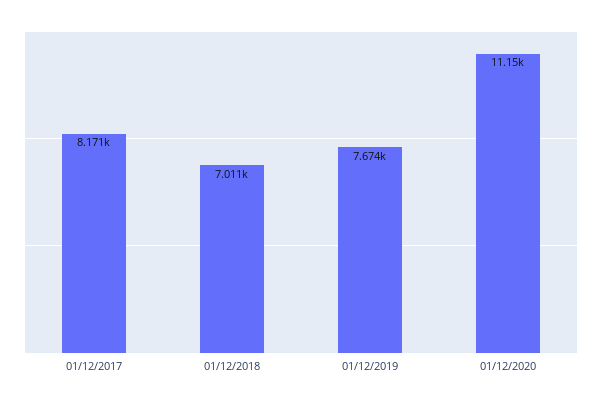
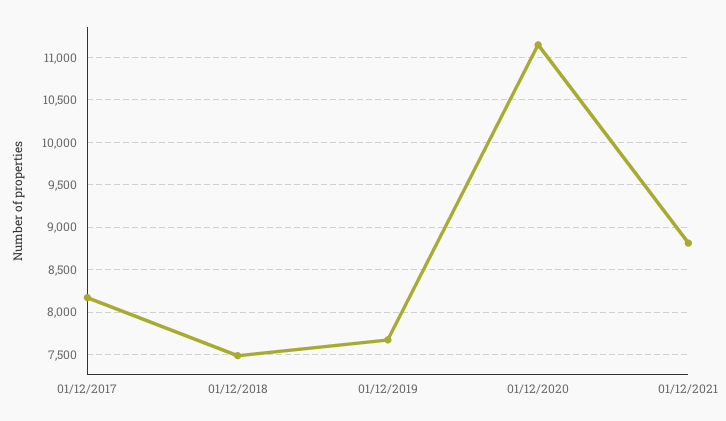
01/12/2018: 7011 -> 7500
01/12/2021: none -> 8800

